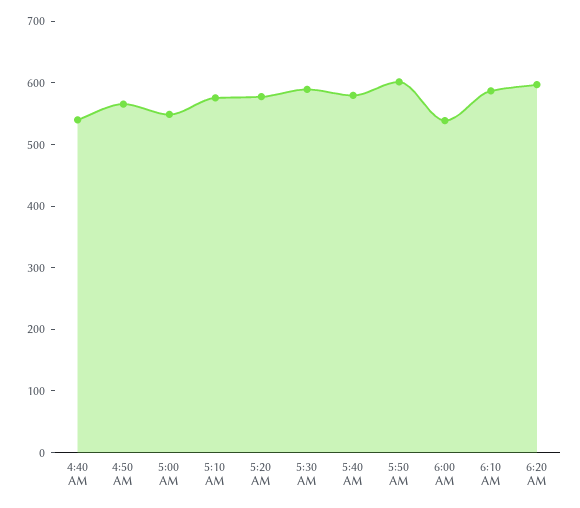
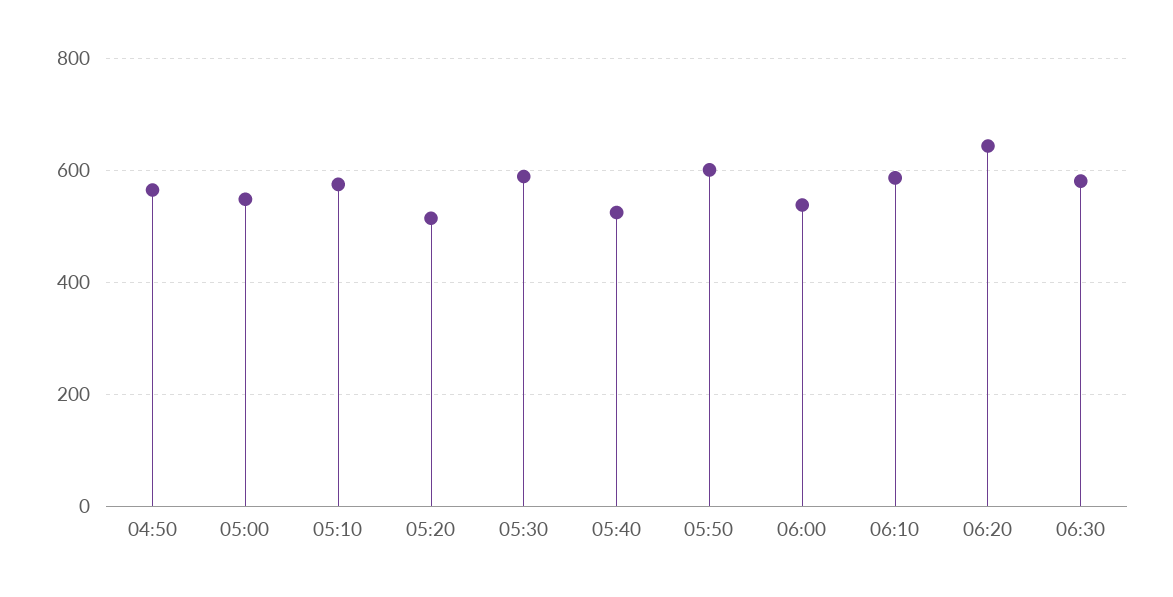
4:40 AM: 540 -> none
5:20 AM: 580 -> 520
5:40 AM: 580 -> 520
6:20 AM: 600 -> 640
06:30: none -> 580

